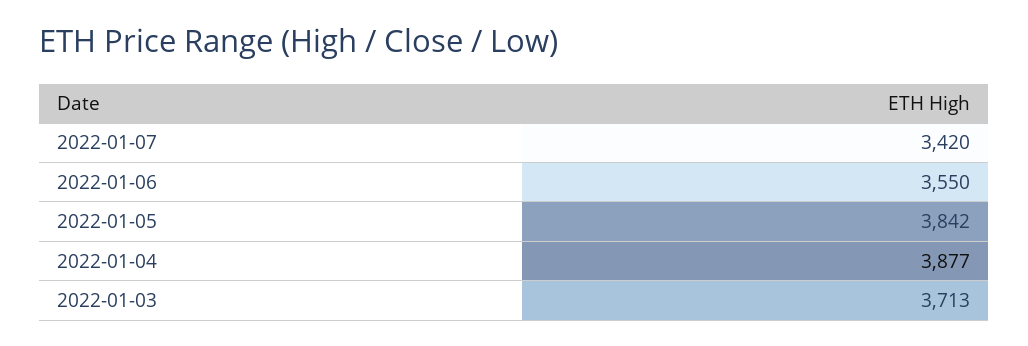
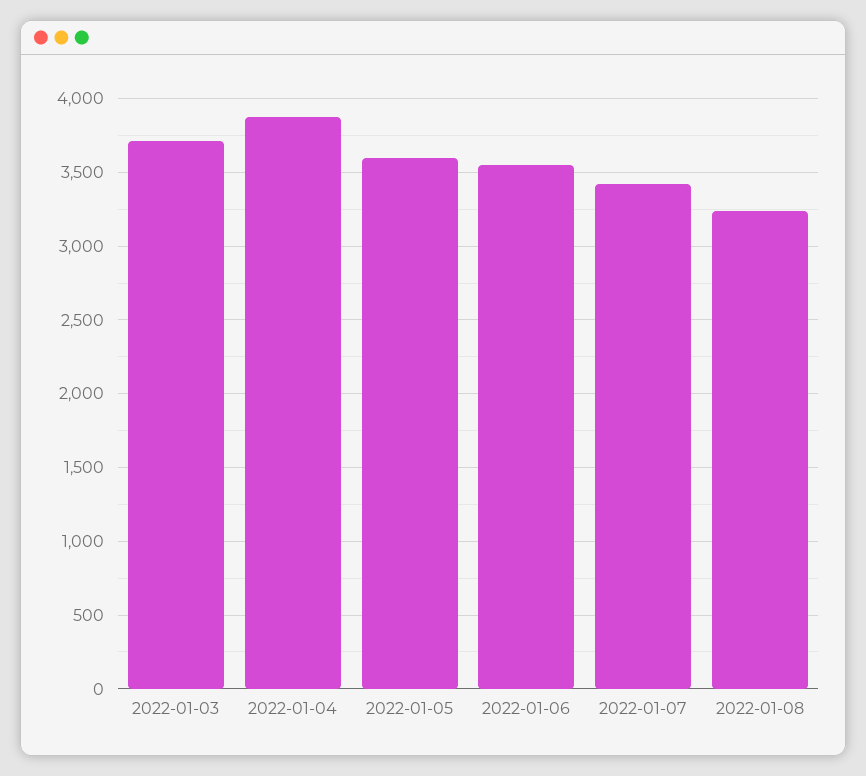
2022-01-05: 3842 -> 3600
2022-01-08: none -> 3250

